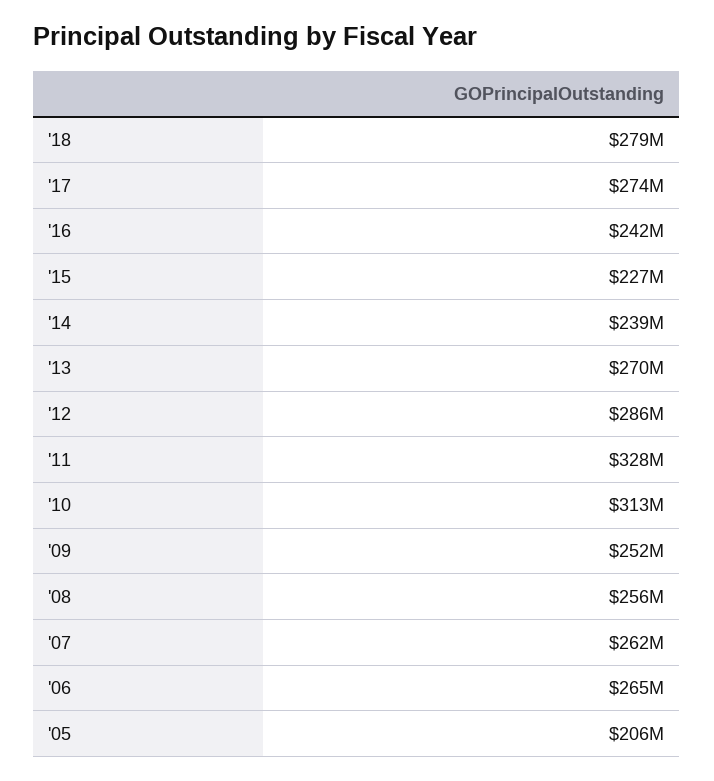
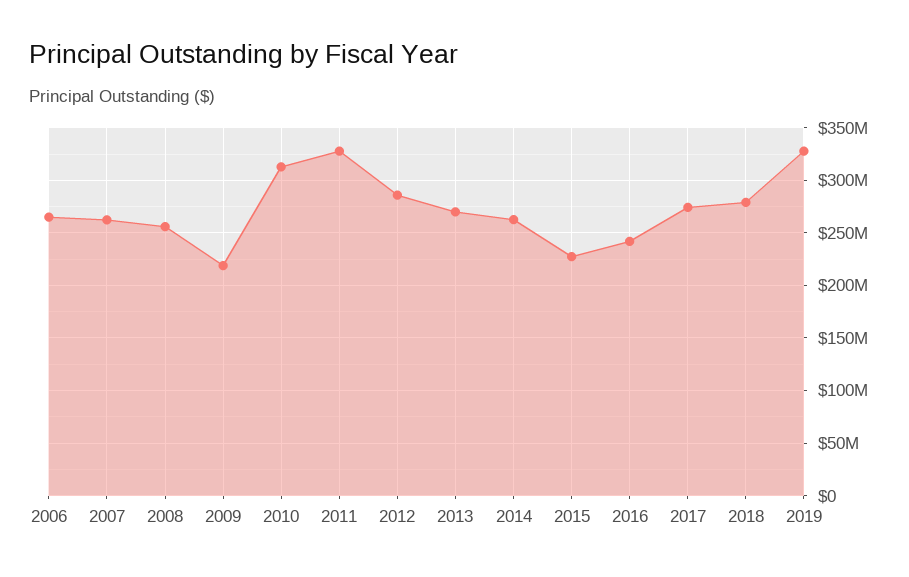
'14: 239000000 -> 260000000
'09: 252000000 -> 220000000
'05: 206000000 -> none
2019: none -> 330000000

